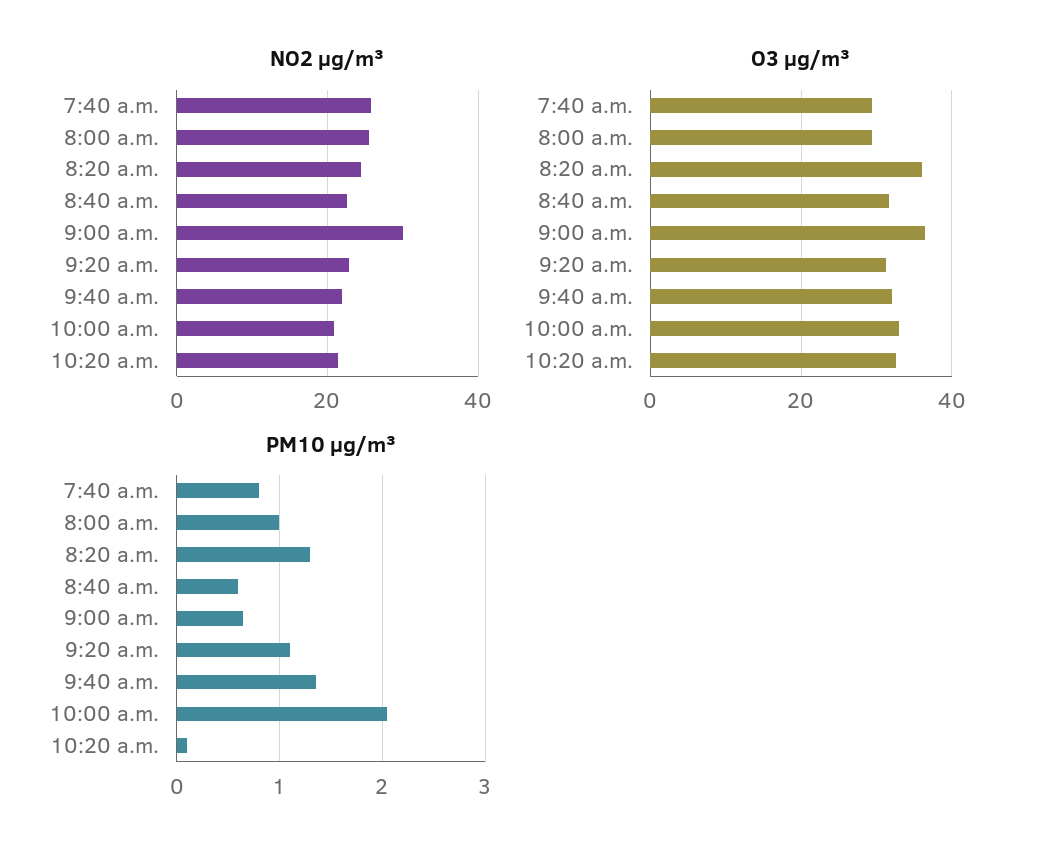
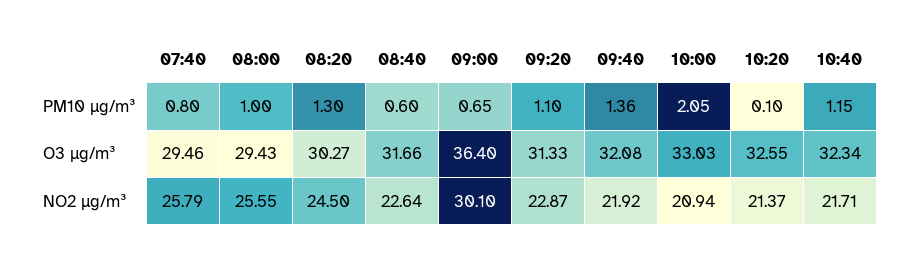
O3 µg/m³, 8:20 a.m.: 36 -> 30.27
PM10 µg/m³, 10:40: none -> 1.15
O3 µg/m³, 10:40: none -> 32.34
NO2 µg/m³, 10:40: none -> 21.71

